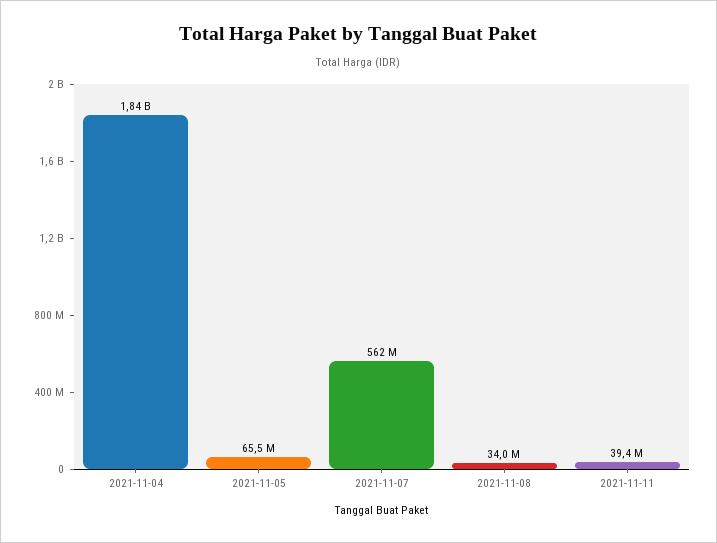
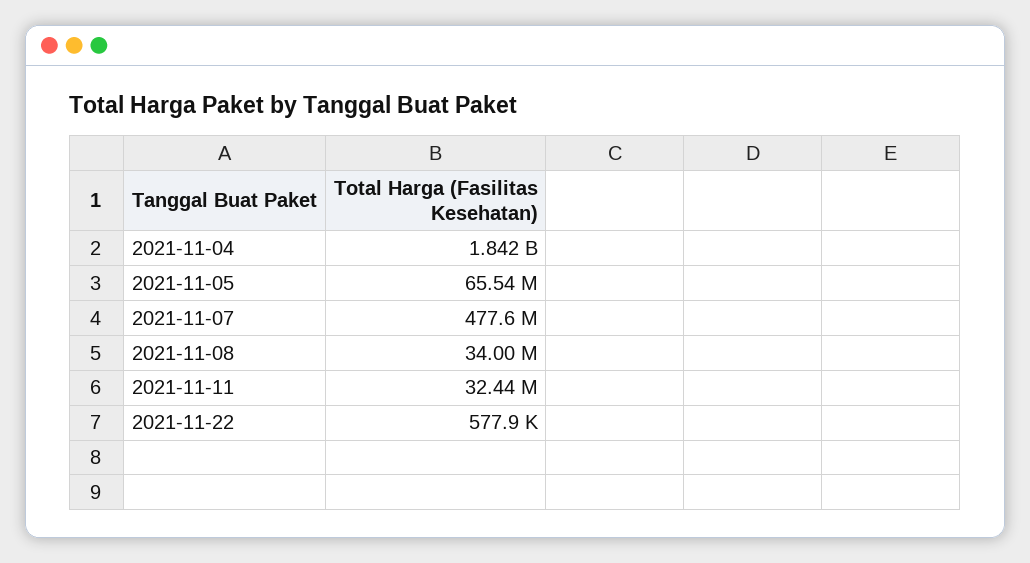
2021-11-07: 562000000 -> 477600000
2021-11-11: 39400000 -> 32440000
2021-11-22: none -> 577900

